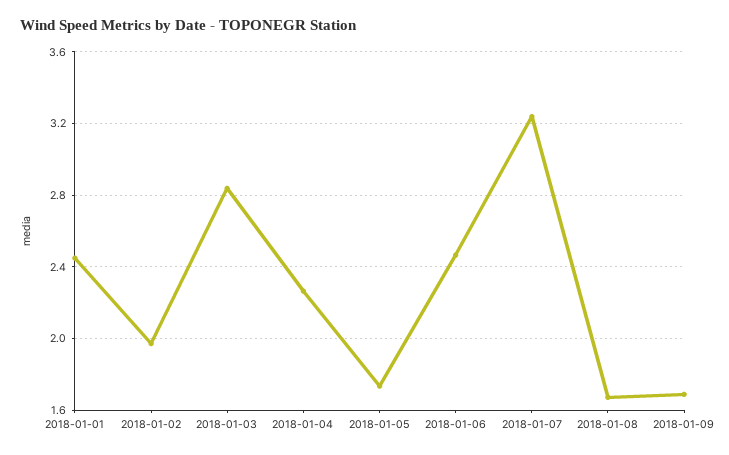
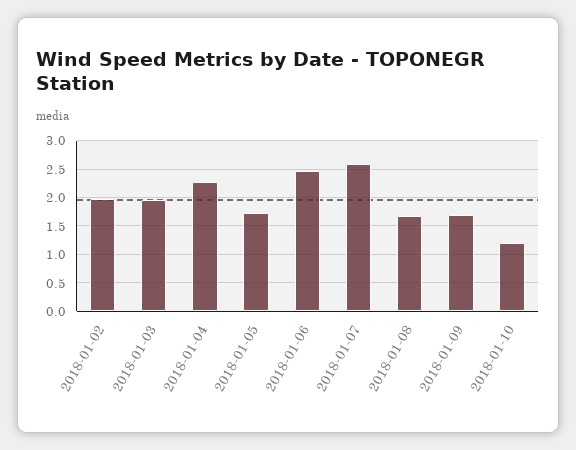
2018-01-01: 2.45 -> none
2018-01-03: 2.85 -> 2
2018-01-07: 3.25 -> 2.5
2018-01-10: none -> 1.25

